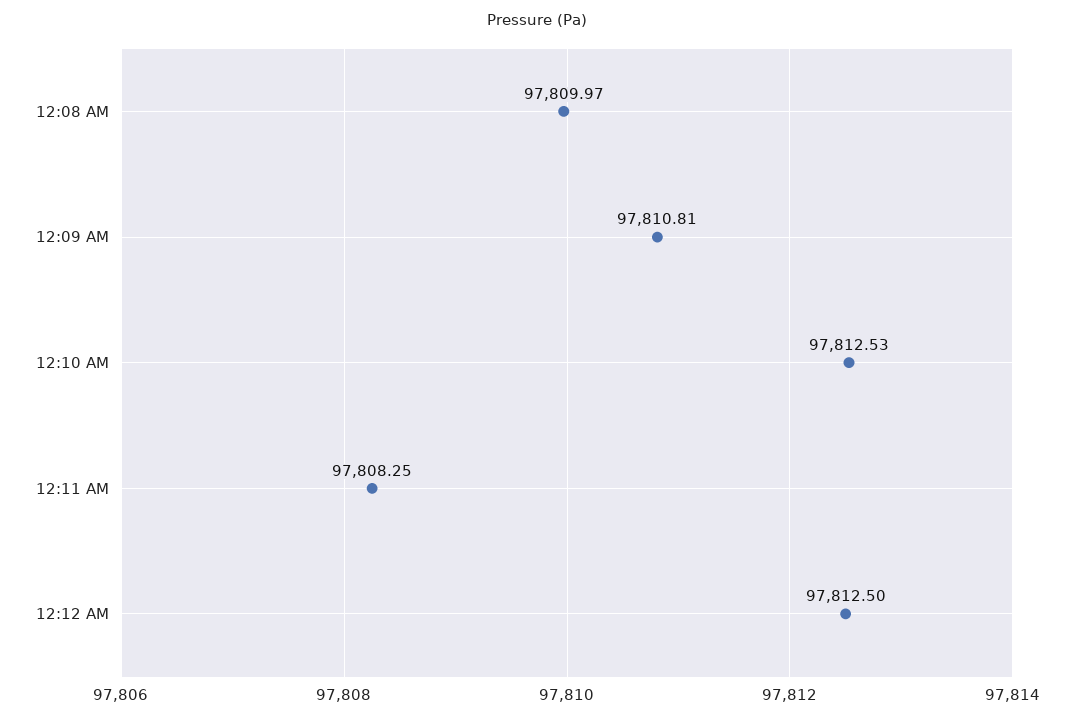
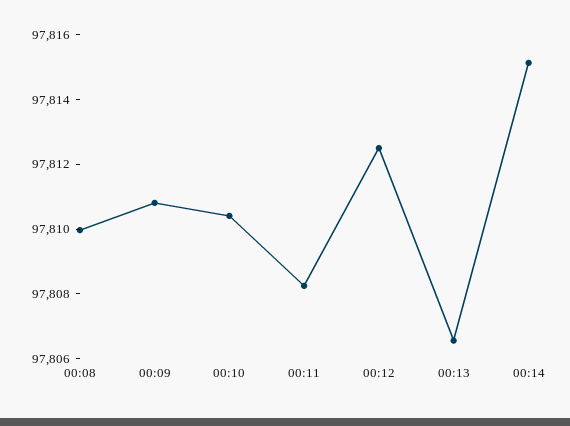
12:10 AM: 97812.53 -> 97810.5
00:13: none -> 97806.5
00:14: none -> 97815

